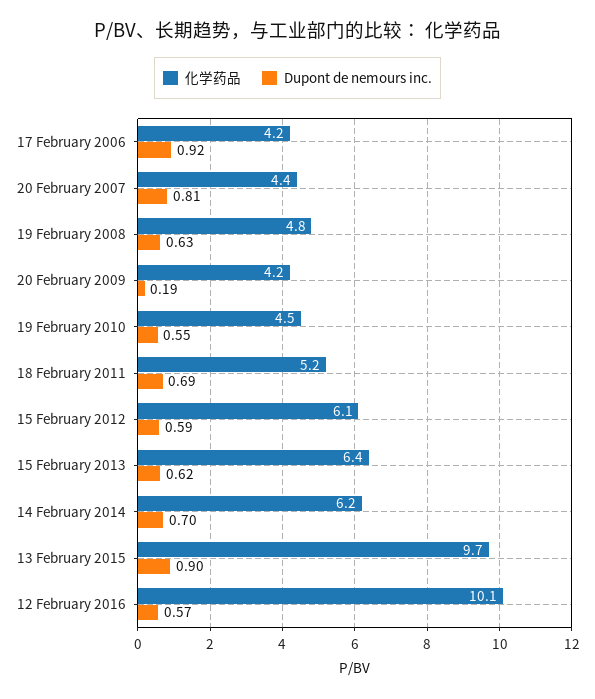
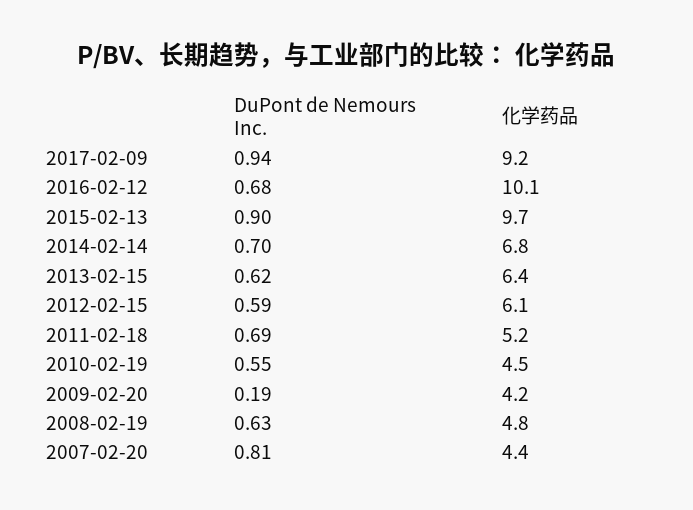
化学药品, 17 February 2006: 4.2 -> none
Dupont de nemours inc., 17 February 2006: 0.92 -> none
化学药品, 14 February 2014: 6.2 -> 6.8
Dupont de nemours inc., 12 February 2016: 0.57 -> 0.68
Dupont de nemours inc., 2017-02-09: none -> 0.94
化学药品, 2017-02-09: none -> 9.2

